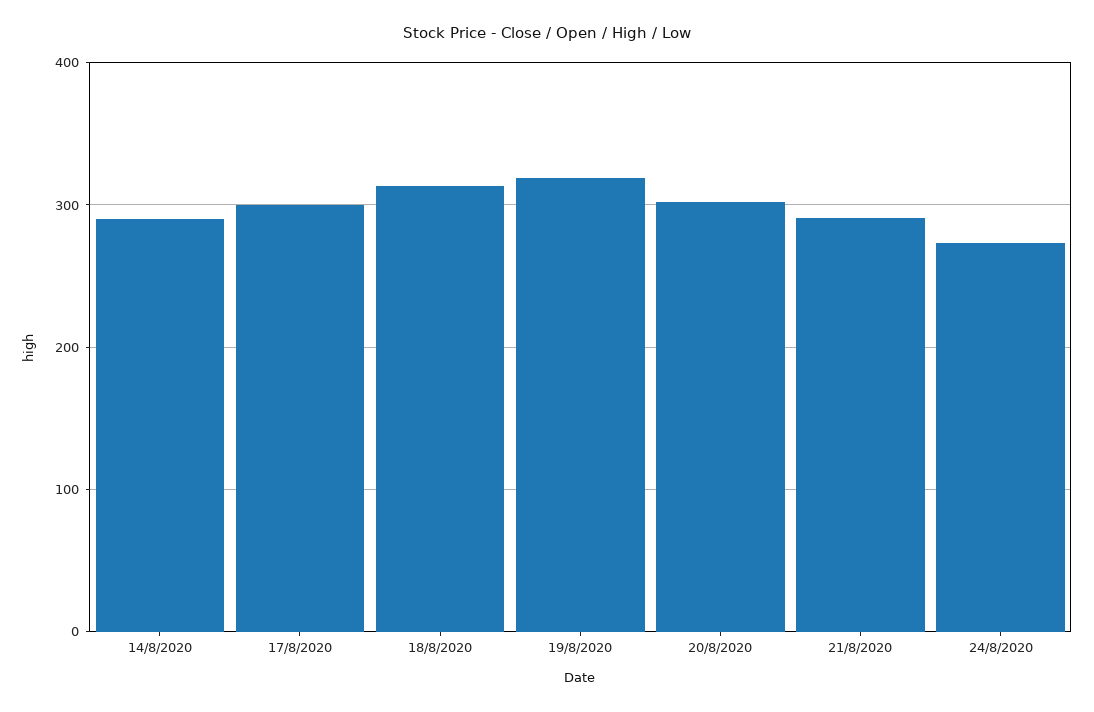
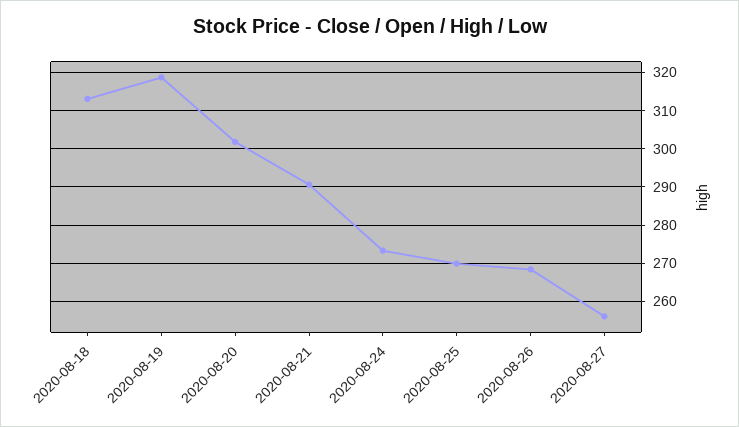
14/8/2020: 290 -> none
17/8/2020: 300 -> none
2020-08-25: none -> 270
2020-08-26: none -> 268
2020-08-27: none -> 256

